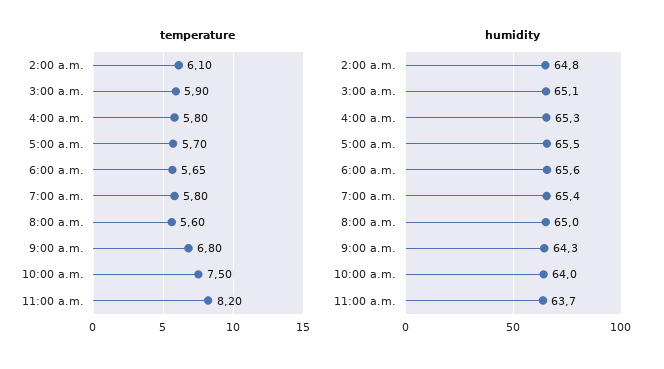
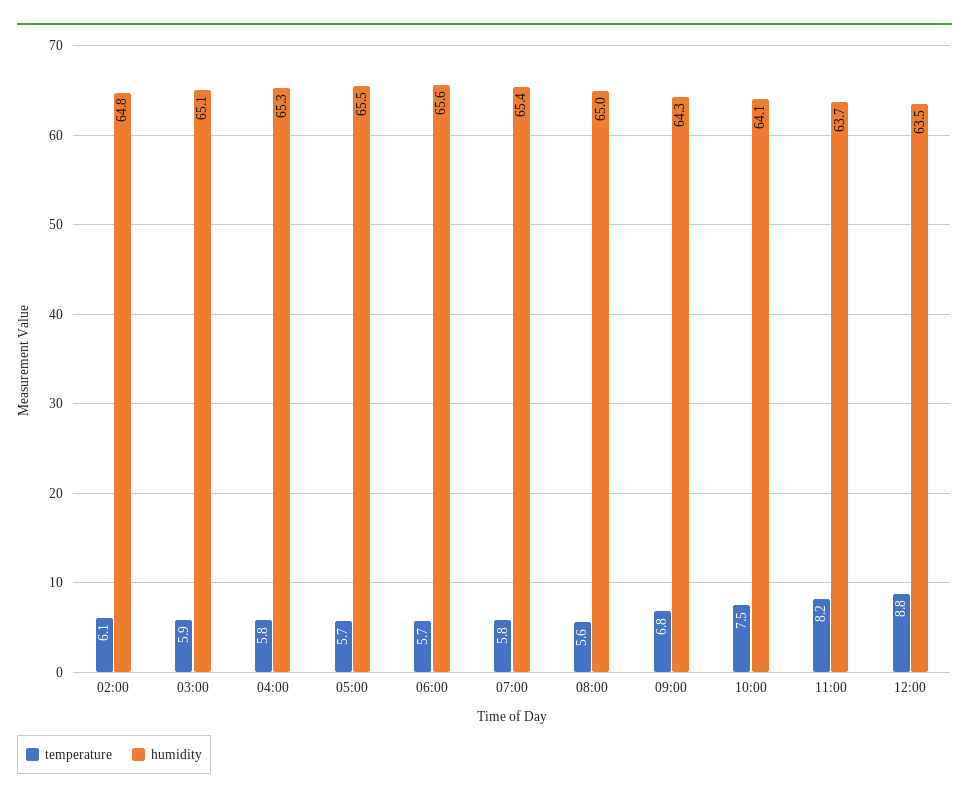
humidity, 10:00 a.m.: 64 -> 64.1
temperature, 12:00: none -> 8.8
humidity, 12:00: none -> 63.5

